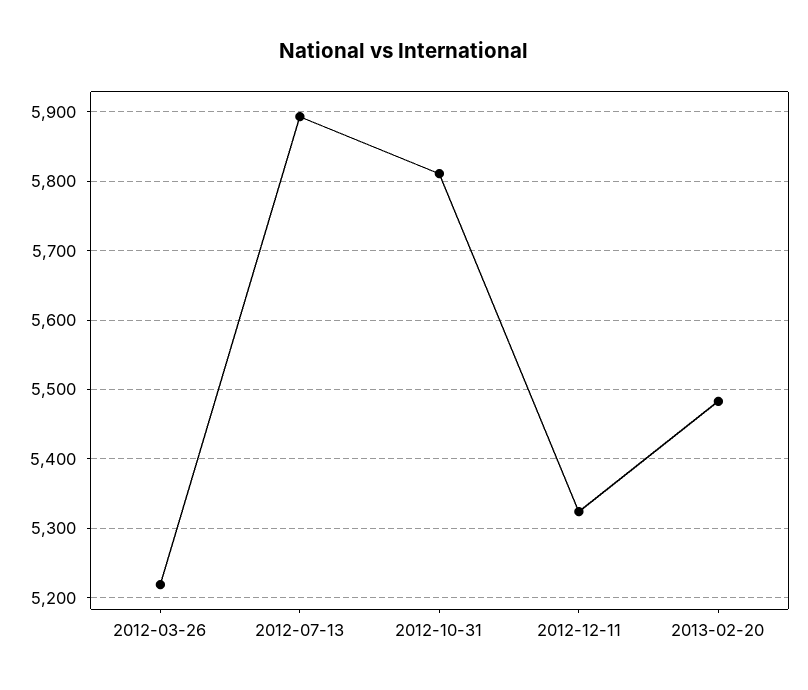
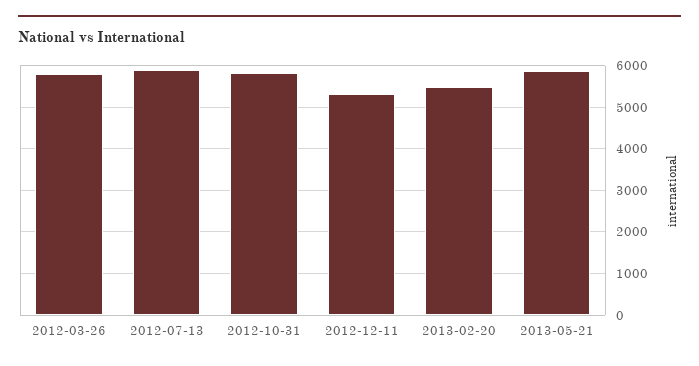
2012-03-26: 5220 -> 5800
2013-05-21: none -> 5800

